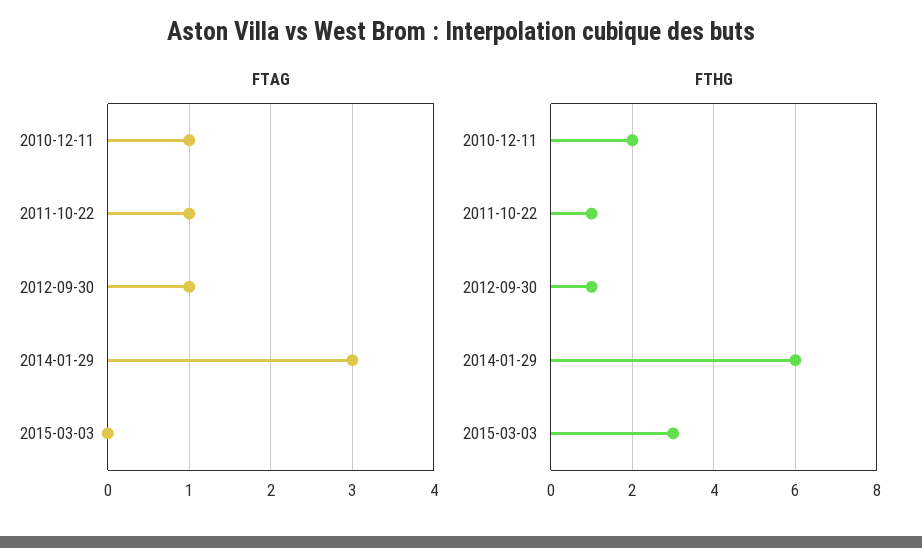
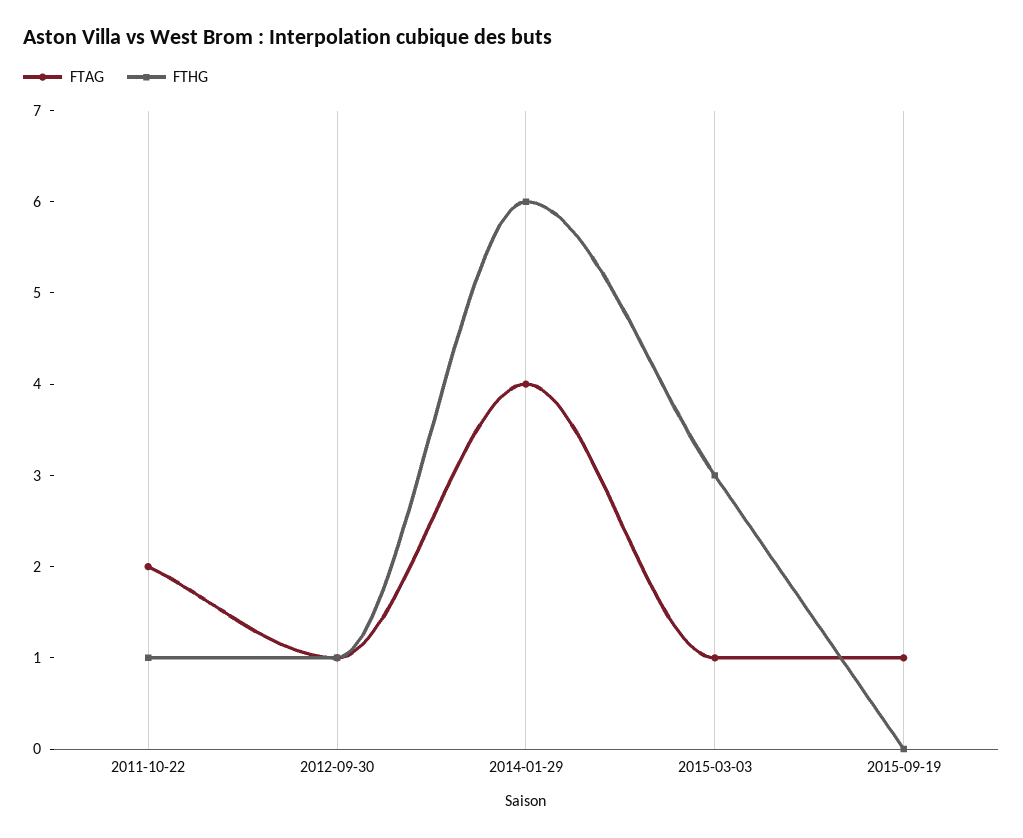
FTAG, 2010-12-11: 1 -> none
FTAG, 2011-10-22: 1 -> 2
FTAG, 2014-01-29: 3 -> 4
FTAG, 2015-03-03: 0 -> 1
FTHG, 2010-12-11: 2 -> none
FTAG, 2015-09-19: none -> 1
FTHG, 2015-09-19: none -> 0

